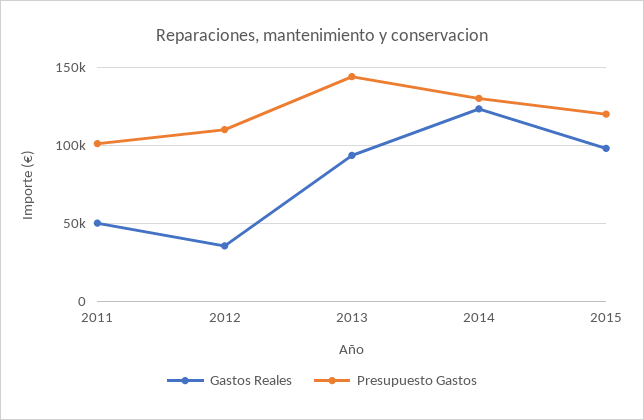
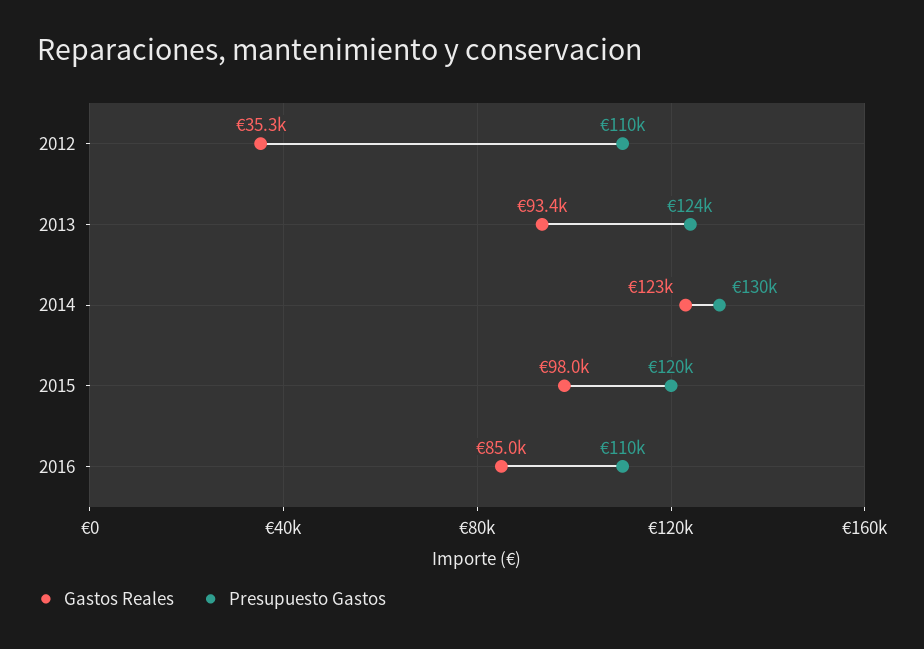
Gastos Reales, 2011: 50000 -> none
Presupuesto Gastos, 2011: 100000 -> none
Presupuesto Gastos, 2013: 145000 -> 124000
Gastos Reales, 2016: none -> 85000
Presupuesto Gastos, 2016: none -> 110000

